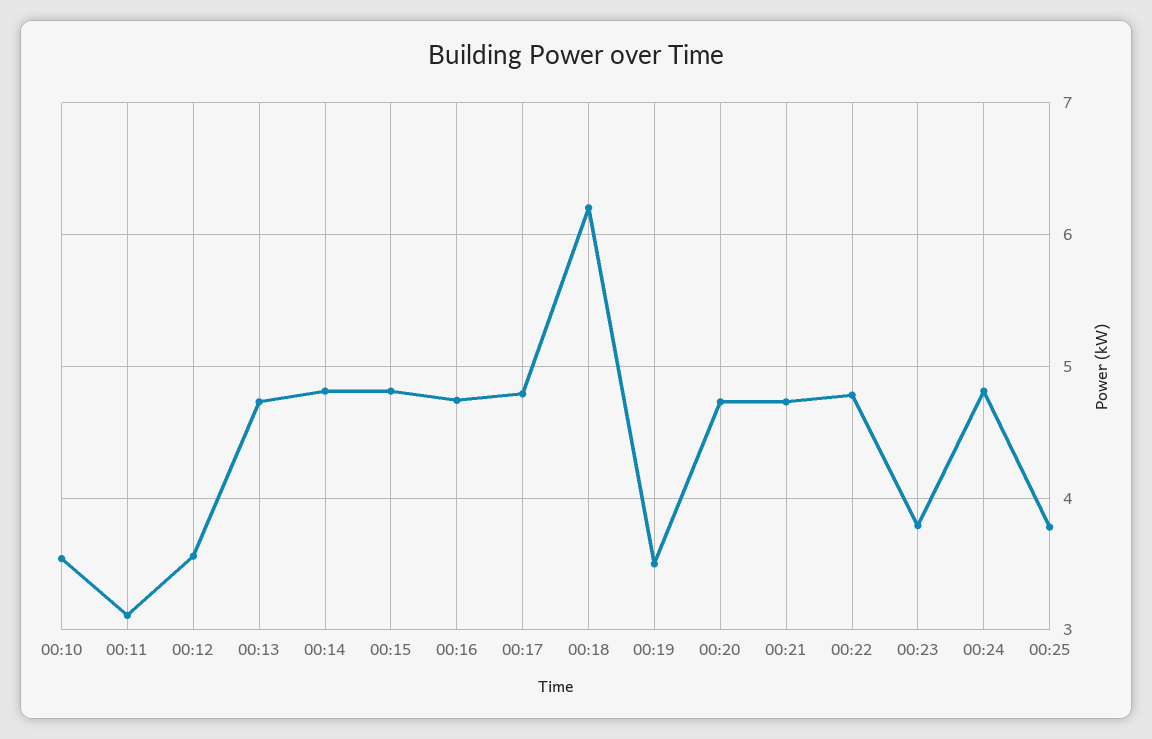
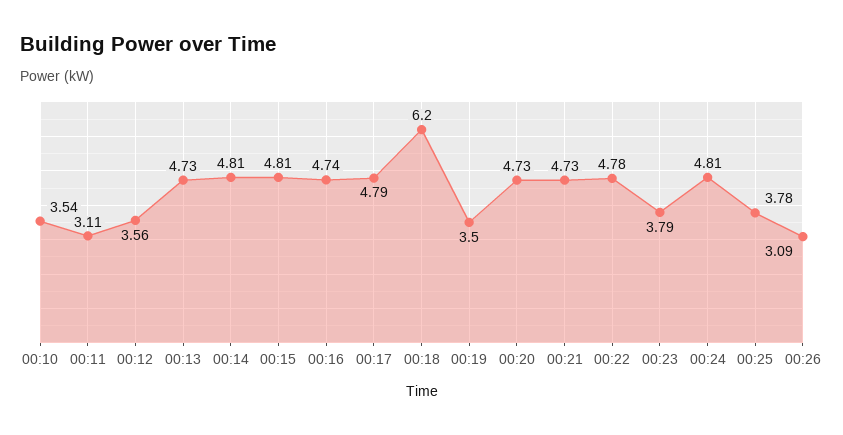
00:26: none -> 3.09

